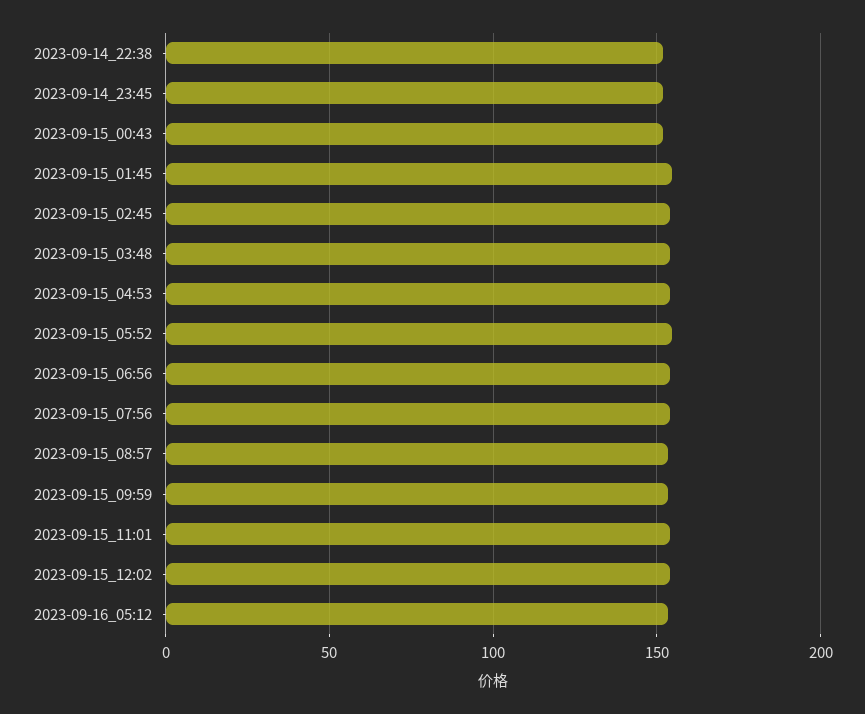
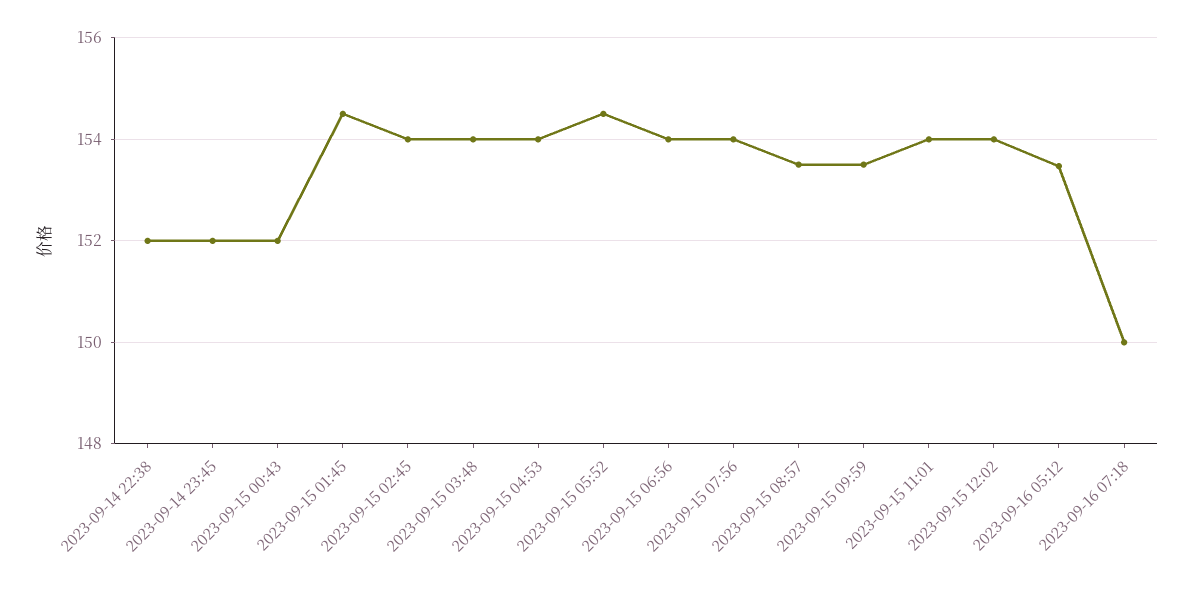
2023-09-16 07:18: none -> 150

